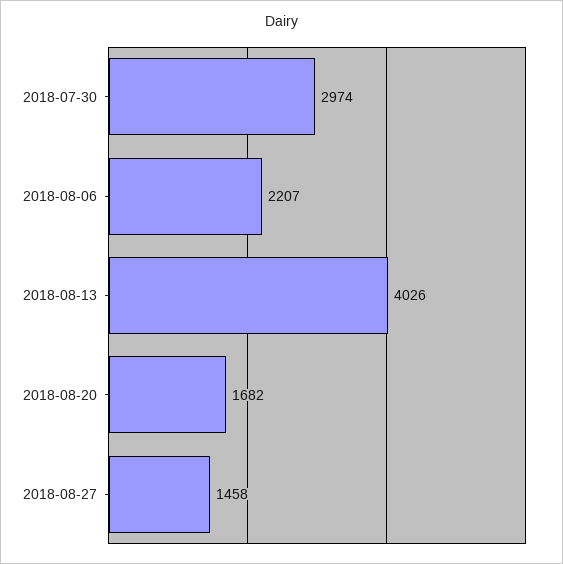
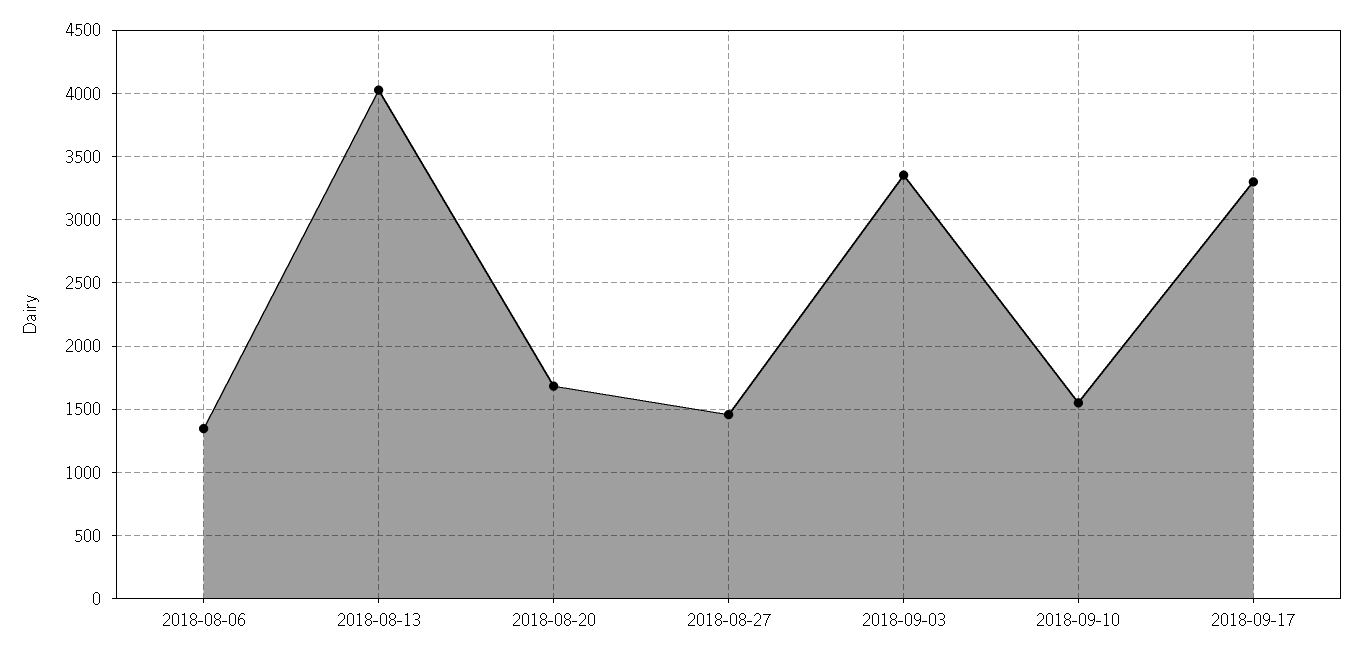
2018-07-30: 2974 -> none
2018-08-06: 2207 -> 1350
2018-09-03: none -> 3350
2018-09-10: none -> 1550
2018-09-17: none -> 3300

